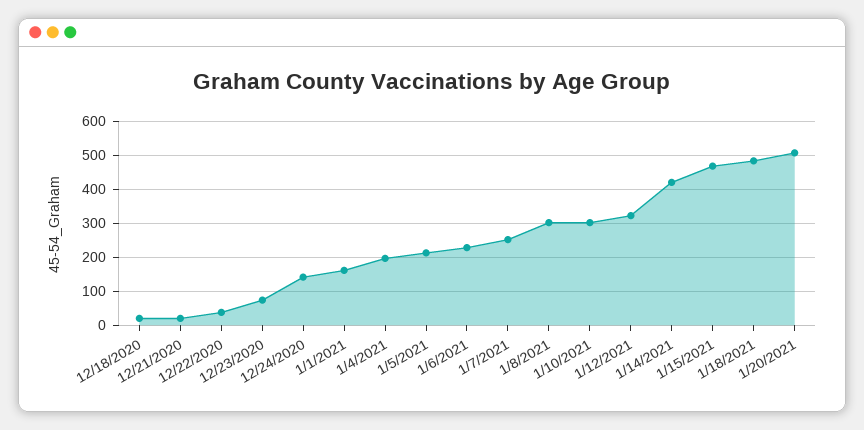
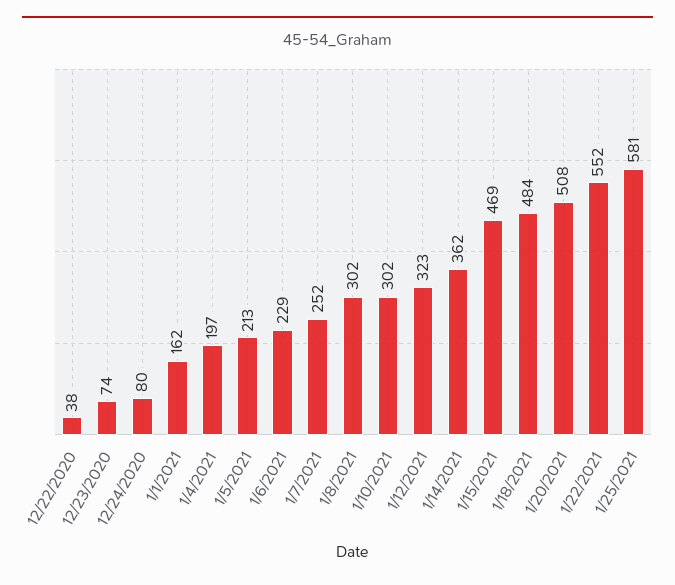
12/18/2020: 20 -> none
12/21/2020: 20 -> none
12/24/2020: 140 -> 80
1/14/2021: 420 -> 362
1/22/2021: none -> 552
1/25/2021: none -> 581

